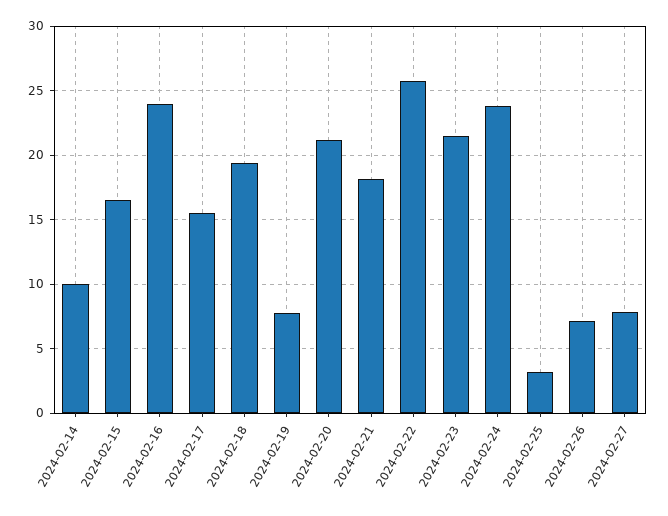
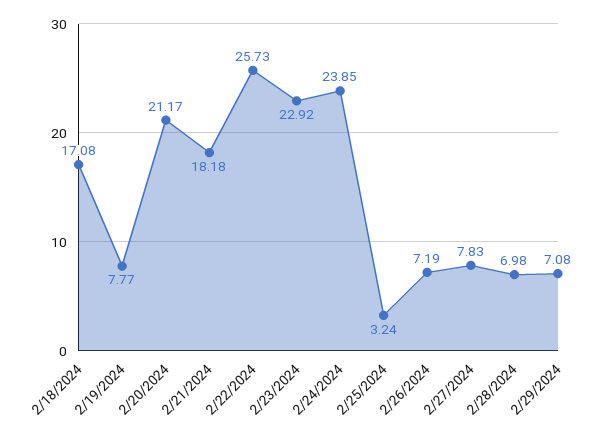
2024-02-14: 10 -> none
2024-02-15: 16.5 -> none
2024-02-16: 24 -> none
2024-02-17: 15.5 -> none
2024-02-18: 19.5 -> 17.08
2024-02-23: 21.5 -> 22.92
2/28/2024: none -> 6.98
2/29/2024: none -> 7.08

